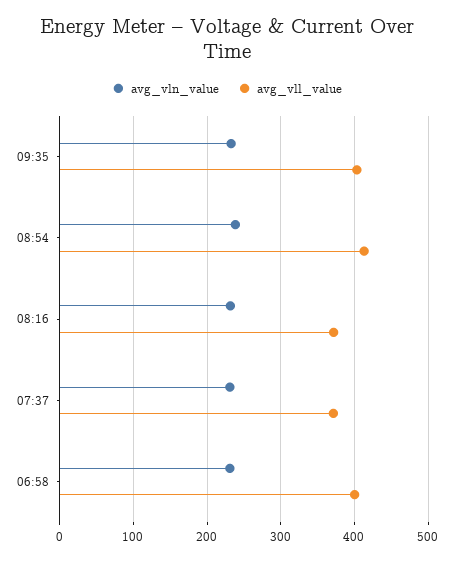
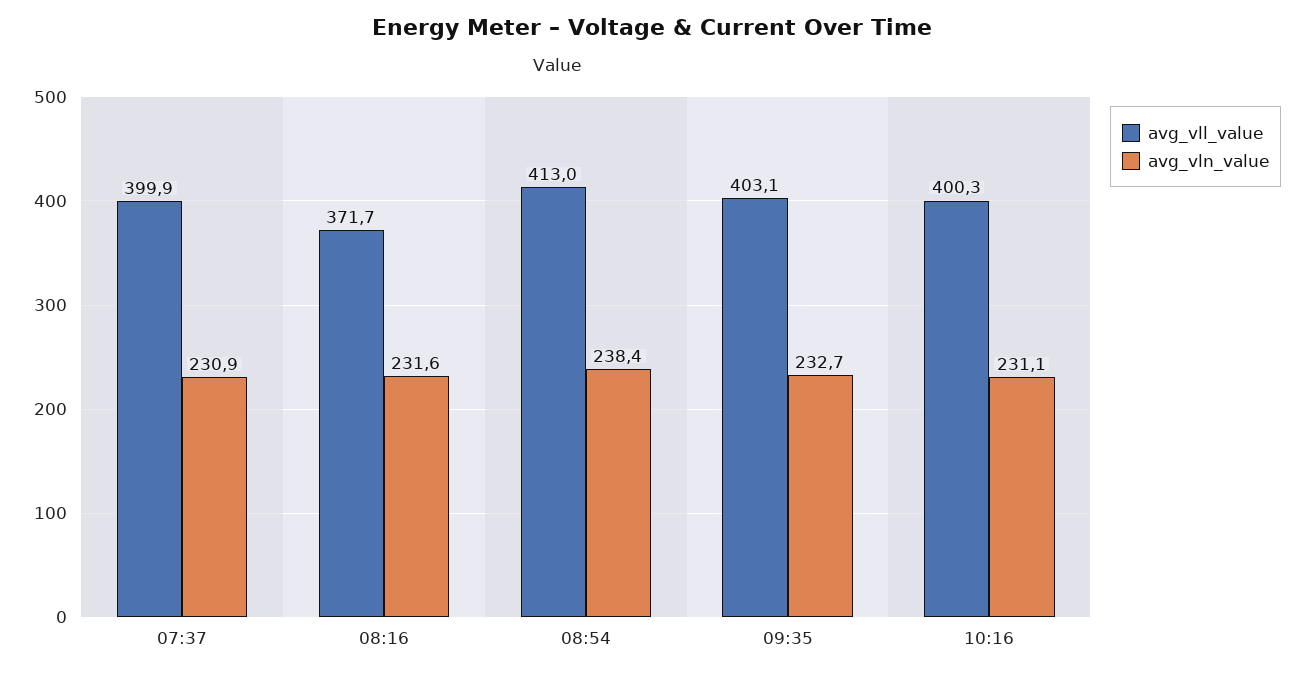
avg_vll_value, 07:37: 370 -> 399.9
avg_vln_value, 06:58: 230 -> none
avg_vll_value, 06:58: 400 -> none
avg_vll_value, 10:16: none -> 400.3
avg_vln_value, 10:16: none -> 231.1

